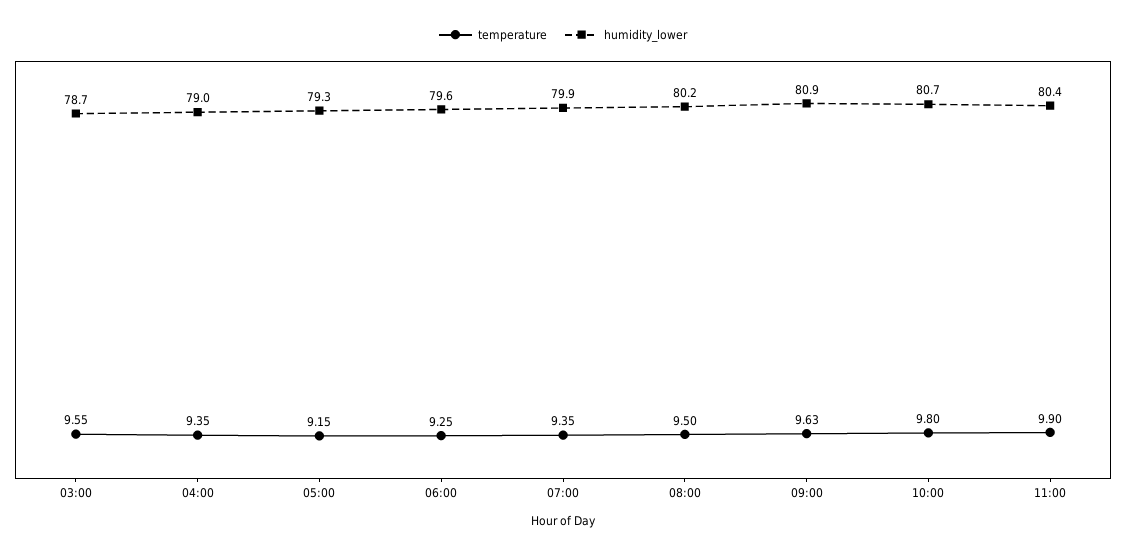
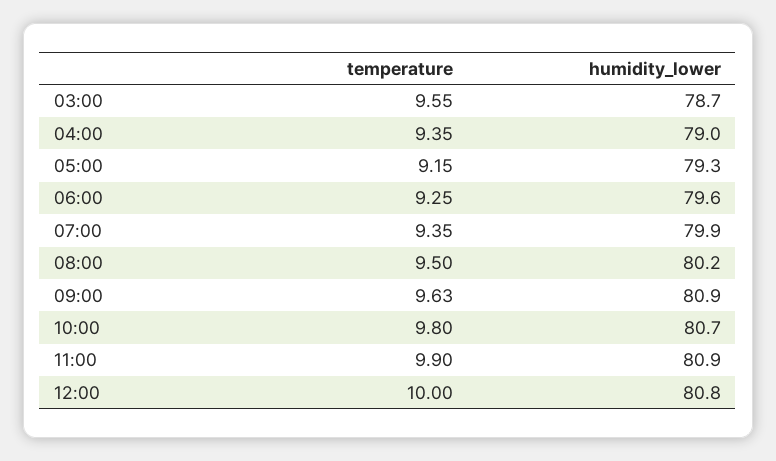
humidity_lower, 11:00: 80.4 -> 80.9
temperature, 12:00: none -> 10
humidity_lower, 12:00: none -> 80.8

